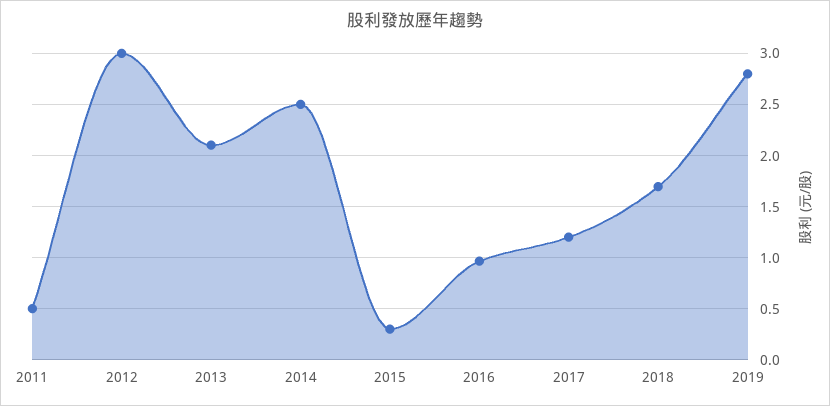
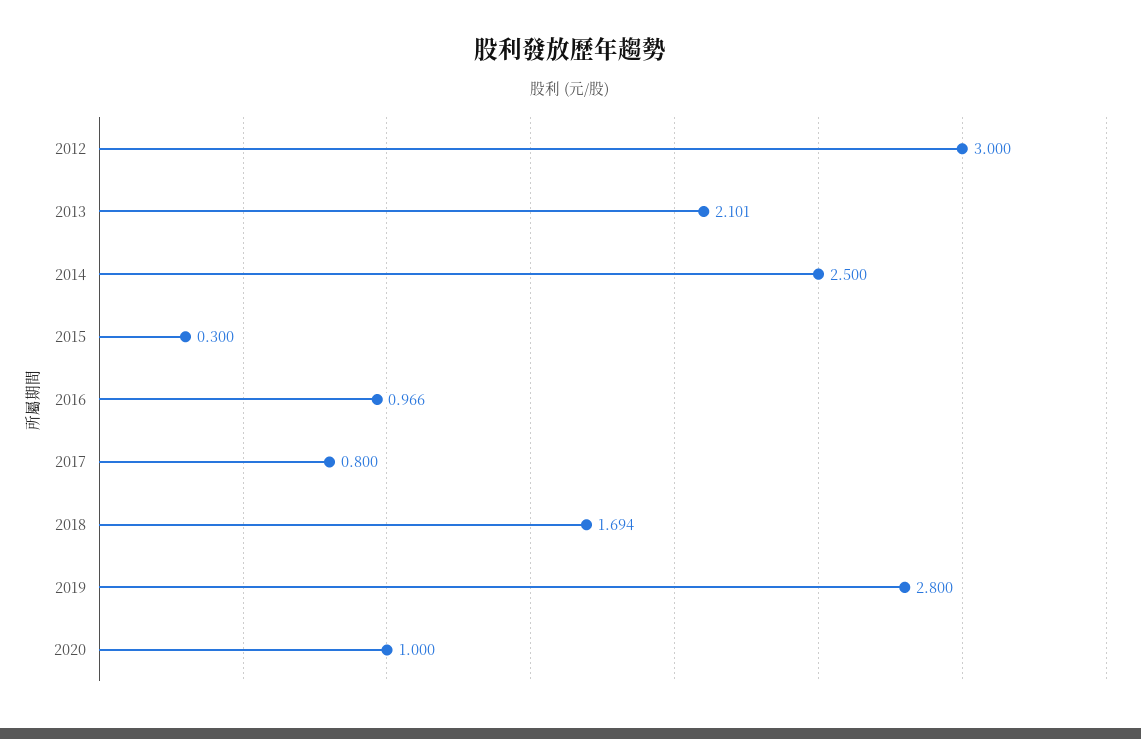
2011: 0.5 -> none
2017: 1.2 -> 0.8
2020: none -> 1

